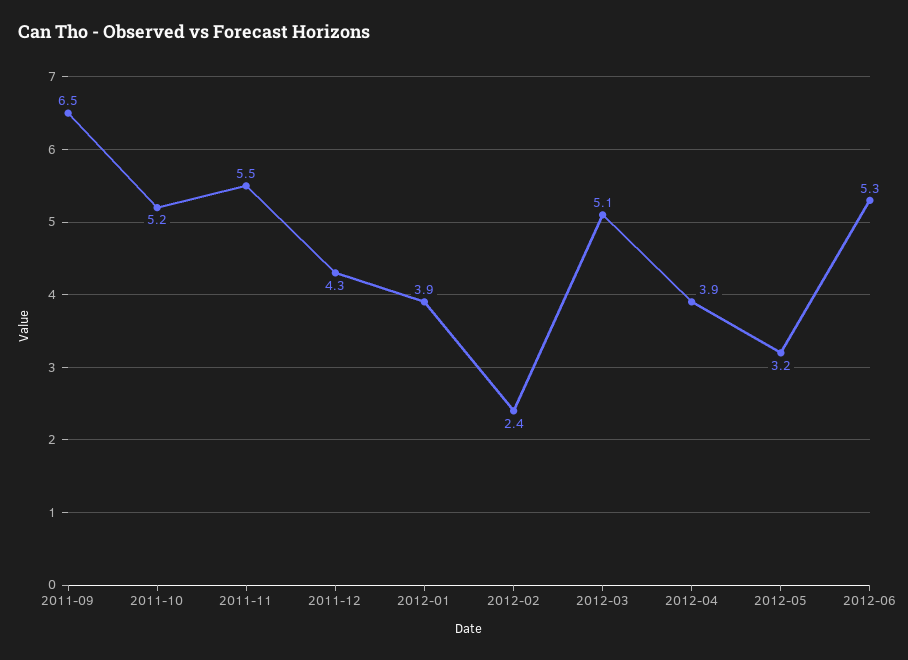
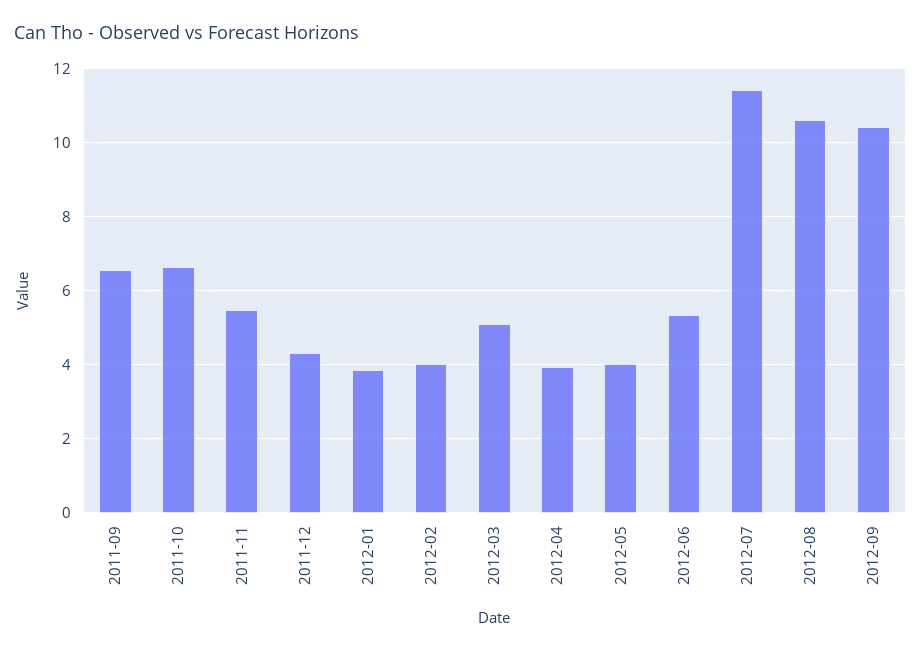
2011-10: 5.2 -> 6.6
2012-02: 2.4 -> 4
2012-05: 3.2 -> 4
2012-07: none -> 11.4
2012-08: none -> 10.6
2012-09: none -> 10.4

